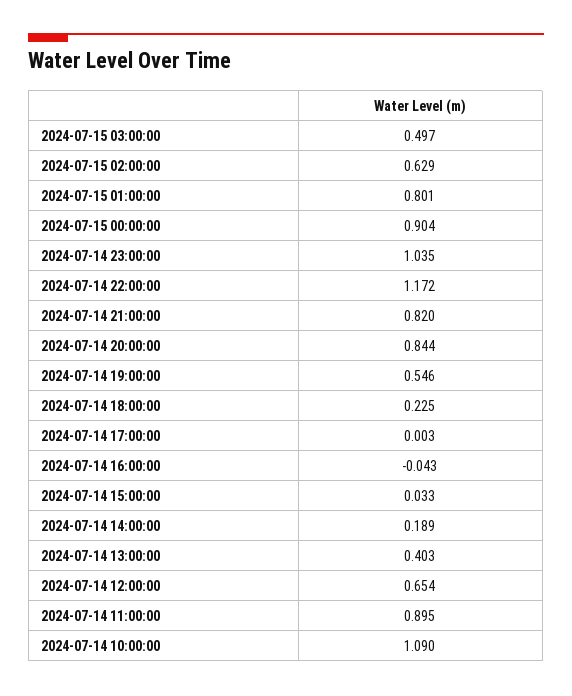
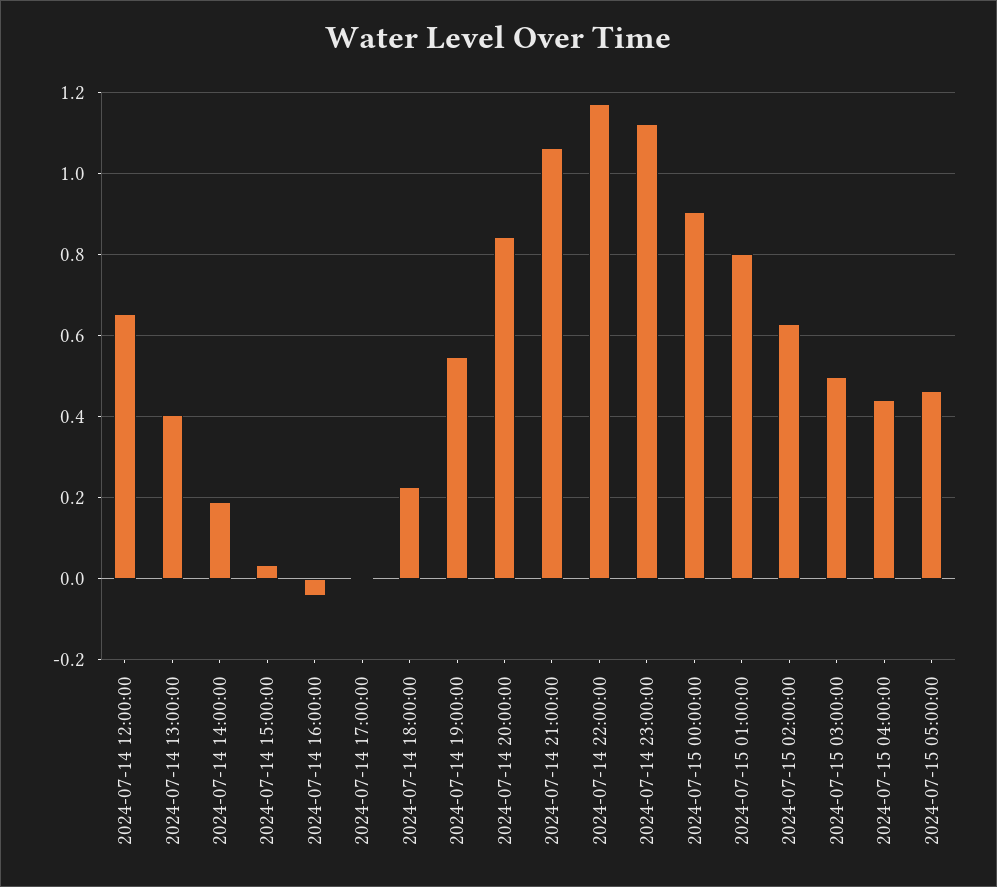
2024-07-14 23:00:00: 1.035 -> 1.12
2024-07-14 21:00:00: 0.82 -> 1.06
2024-07-14 11:00:00: 0.895 -> none
2024-07-14 10:00:00: 1.09 -> none
2024-07-15 04:00:00: none -> 0.44
2024-07-15 05:00:00: none -> 0.46

